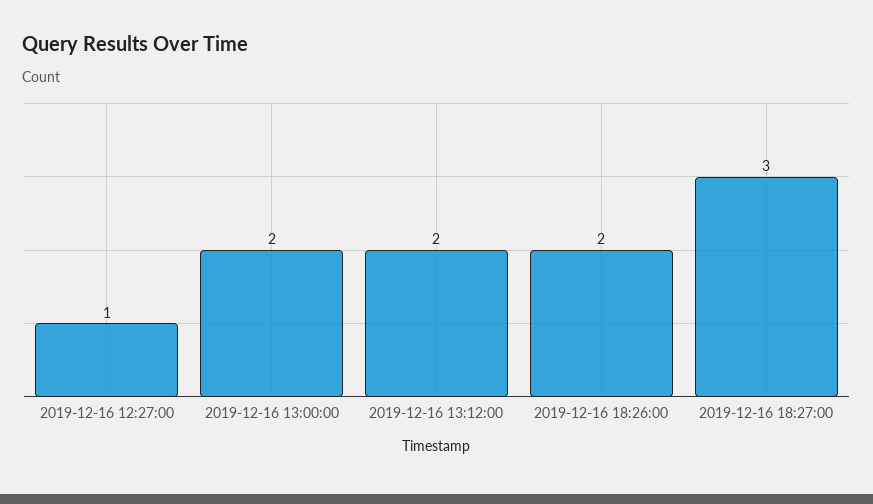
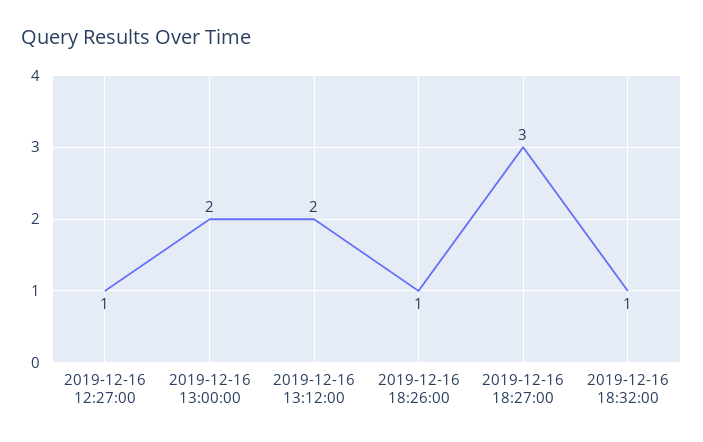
2019-12-16 18:26:00: 2 -> 1
2019-12-16 18:32:00: none -> 1

